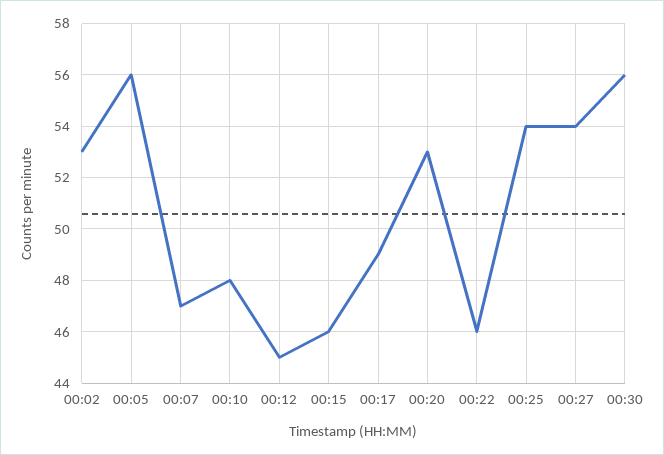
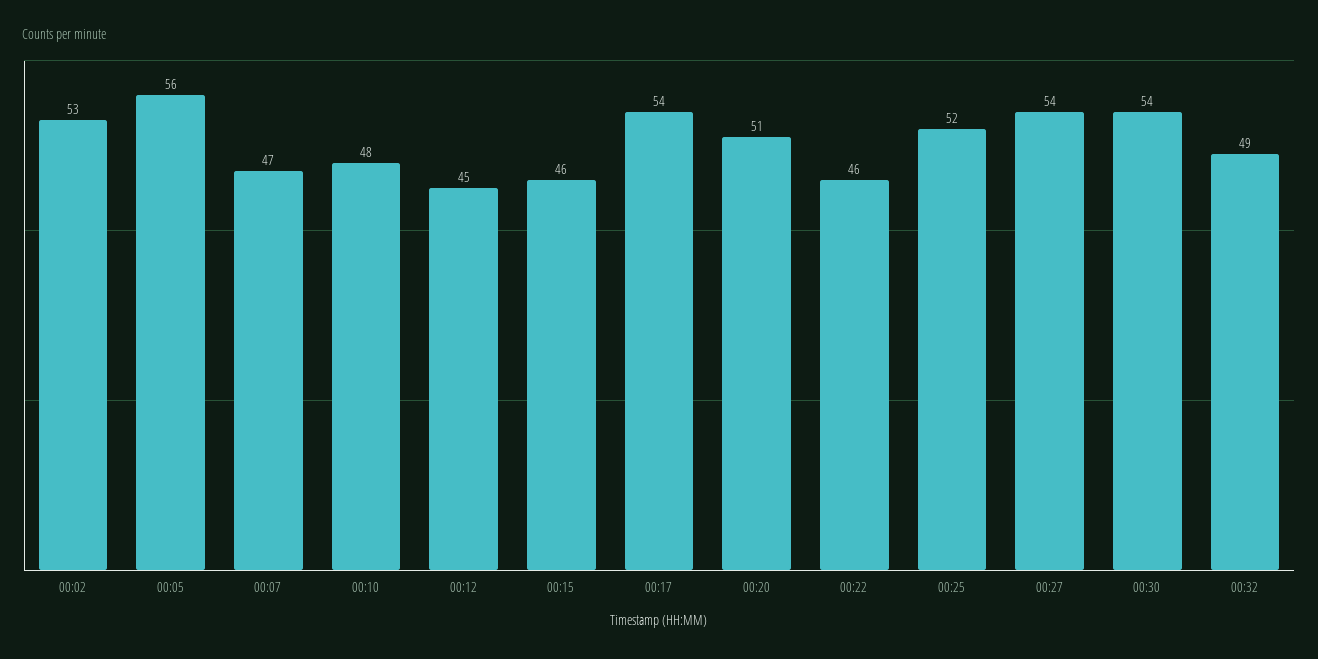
00:17: 49 -> 54
00:20: 53 -> 51
00:25: 54 -> 52
00:30: 56 -> 54
00:32: none -> 49

